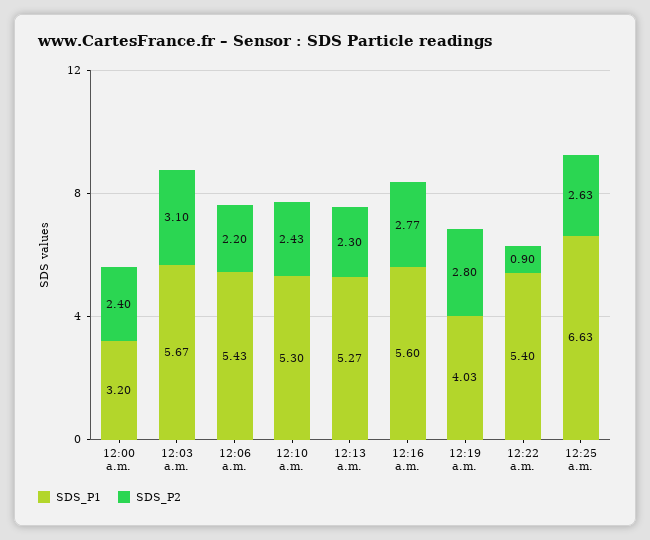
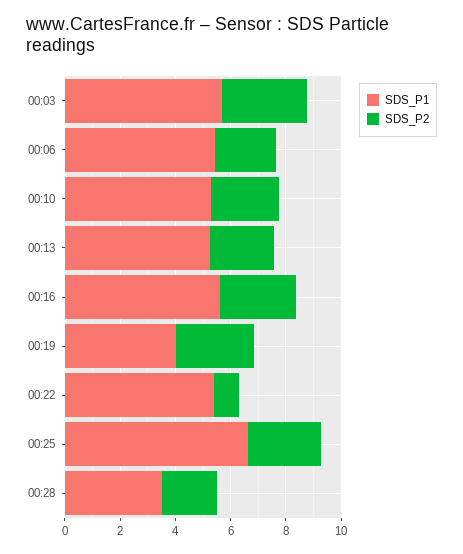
SDS_P1, 12:00 a.m.: 3.2 -> none
SDS_P2, 12:00 a.m.: 2.4 -> none
SDS_P1, 00:28: none -> 3.5
SDS_P2, 00:28: none -> 2

